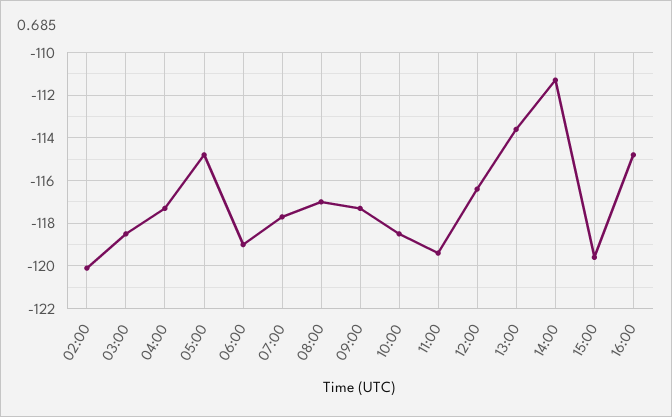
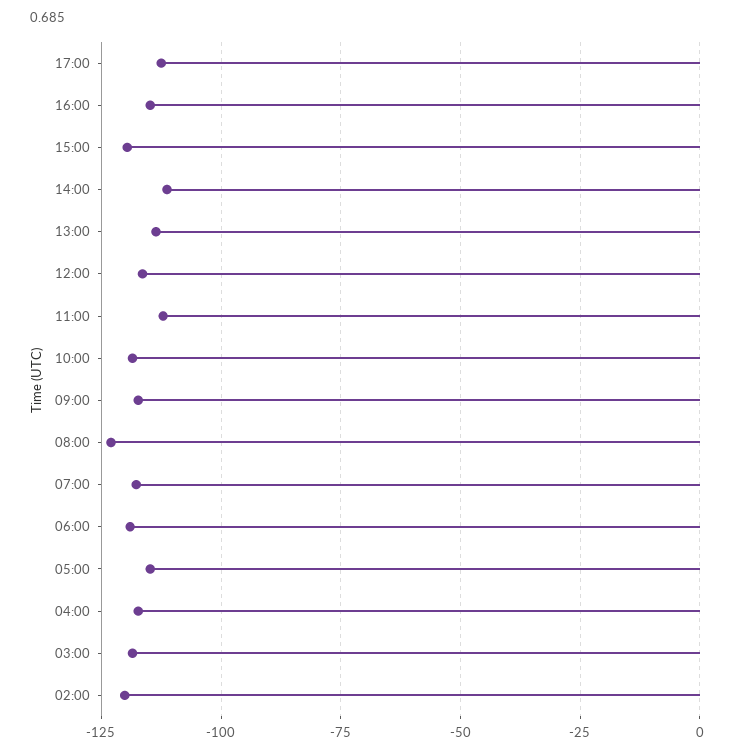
08:00: -117 -> -122.5
11:00: -119.5 -> -112.5
17:00: none -> -112.5

